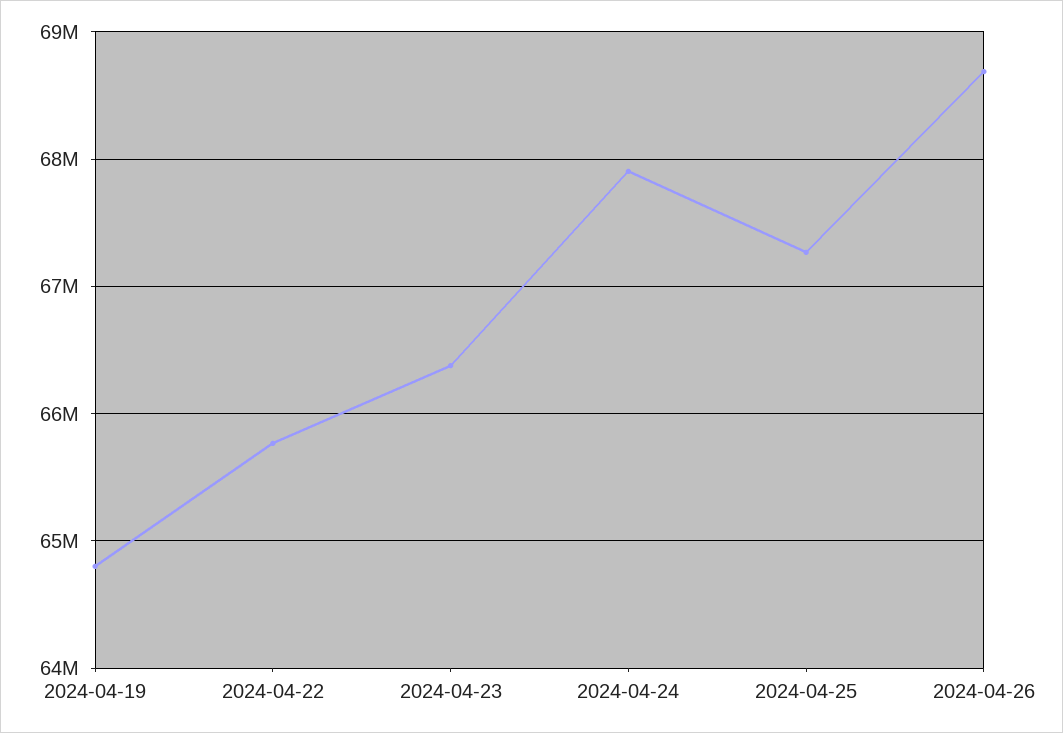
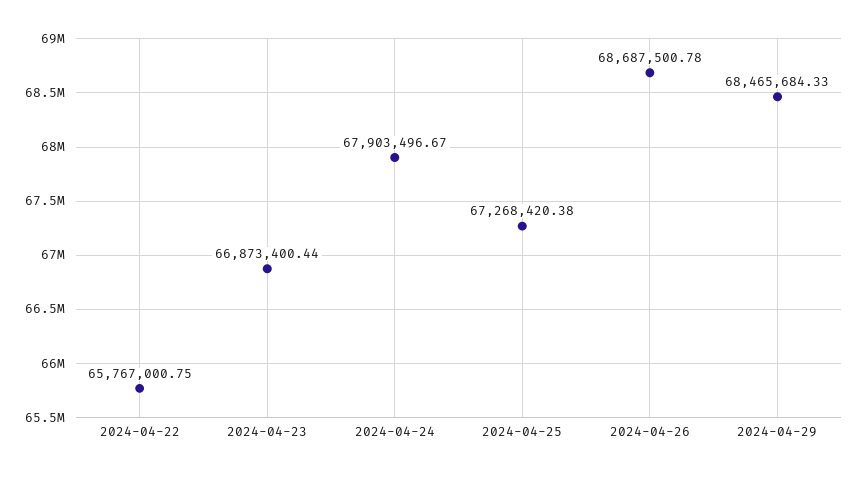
2024-04-19: 64800000 -> none
2024-04-23: 66400000 -> 66873400.44
2024-04-29: none -> 68465684.33

